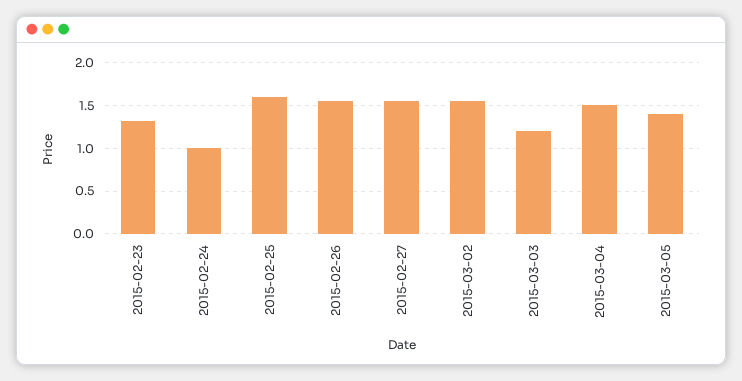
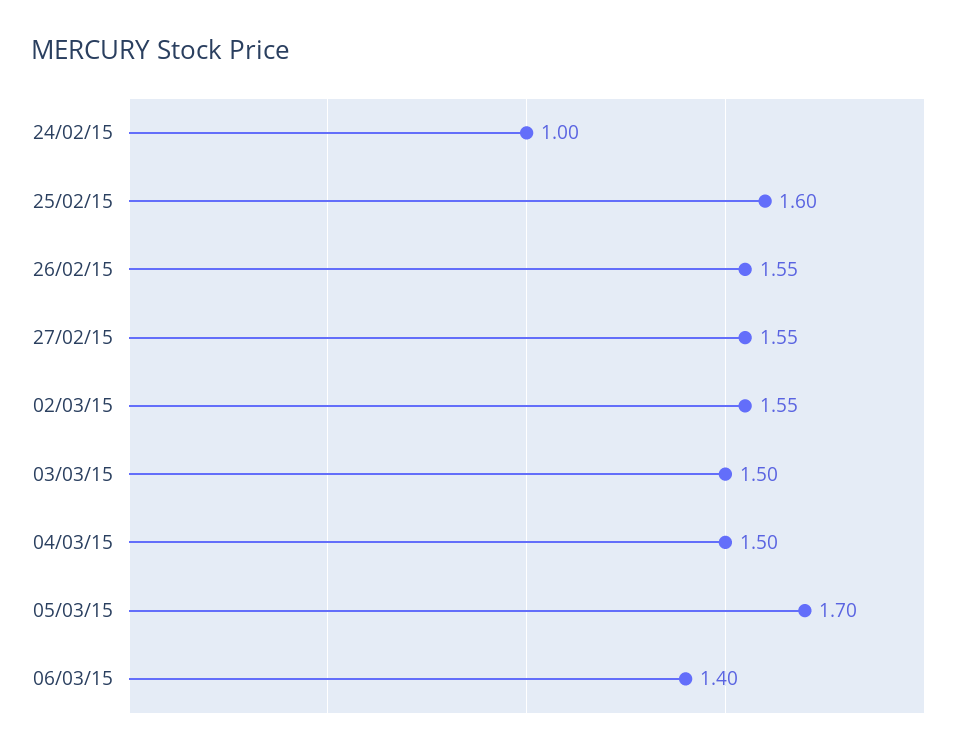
2015-02-23: 1.3 -> none
2015-03-03: 1.2 -> 1.5
2015-03-05: 1.4 -> 1.7
06/03/15: none -> 1.4

